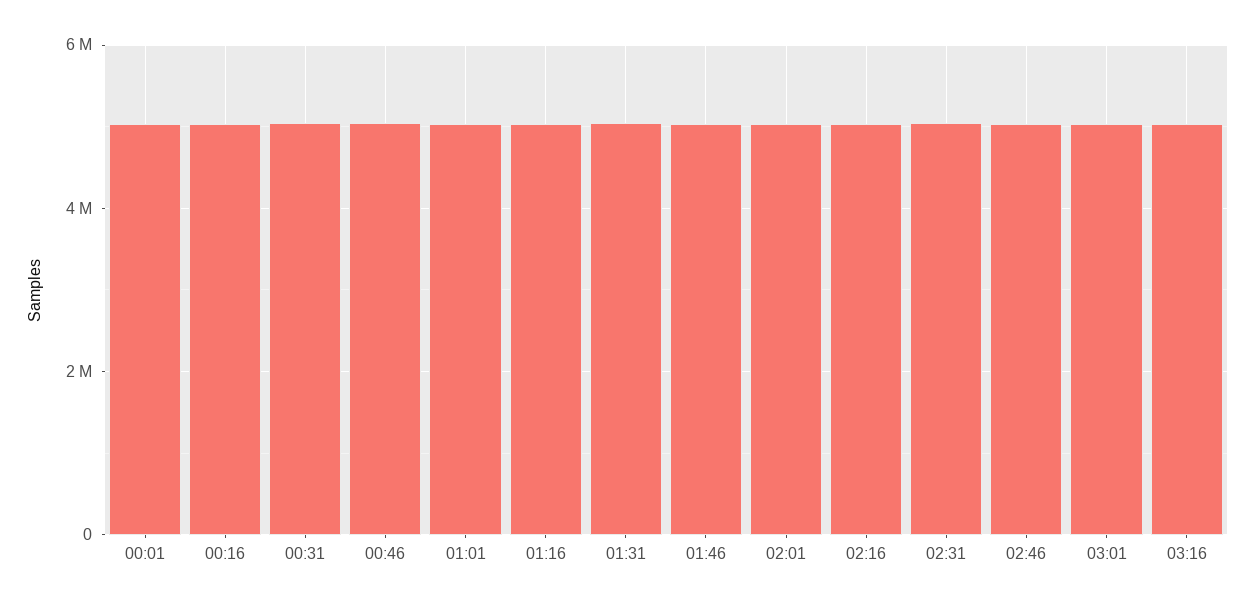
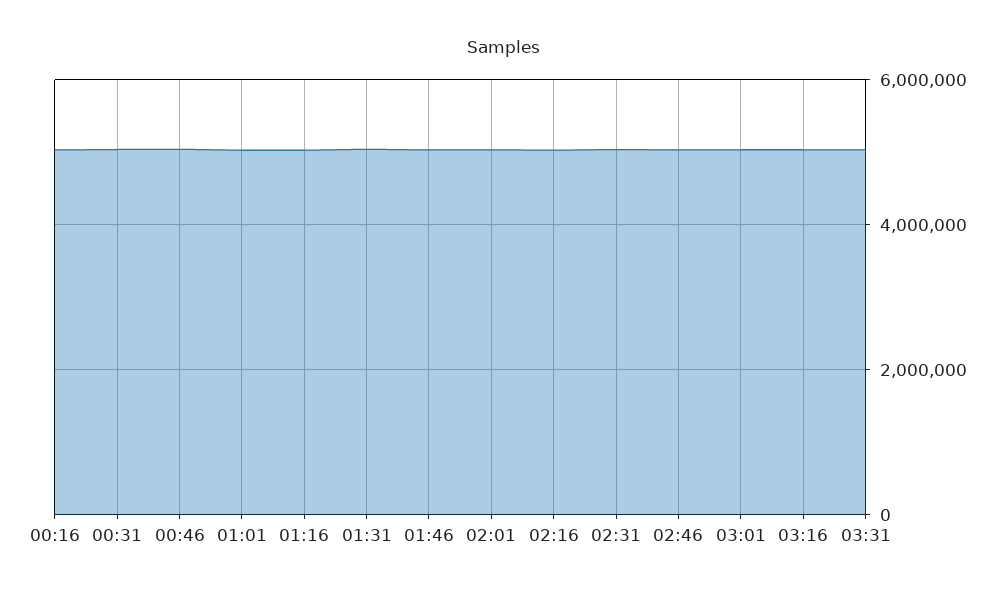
00:01: 5000000 -> none
03:31: none -> 5000000

